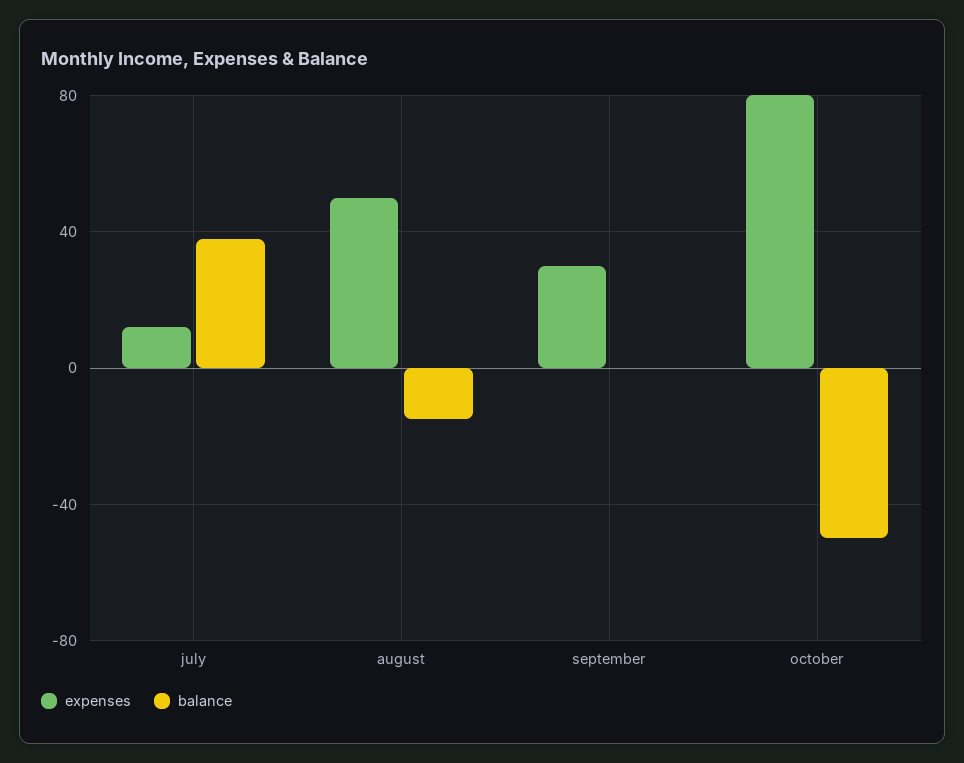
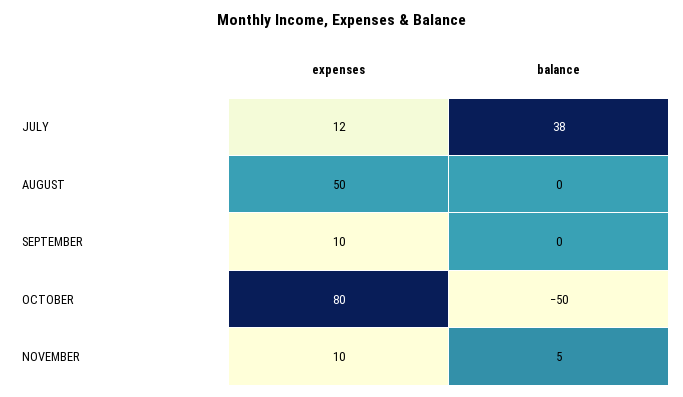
balance, august: -15 -> 0
expenses, september: 30 -> 10
expenses, NOVEMBER: none -> 10
balance, NOVEMBER: none -> 5

